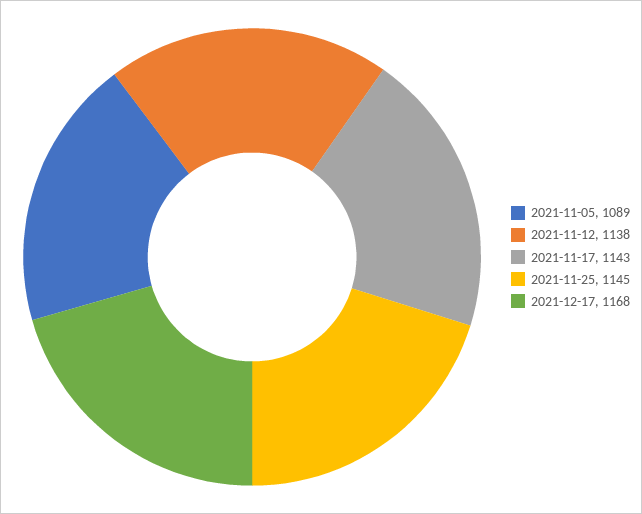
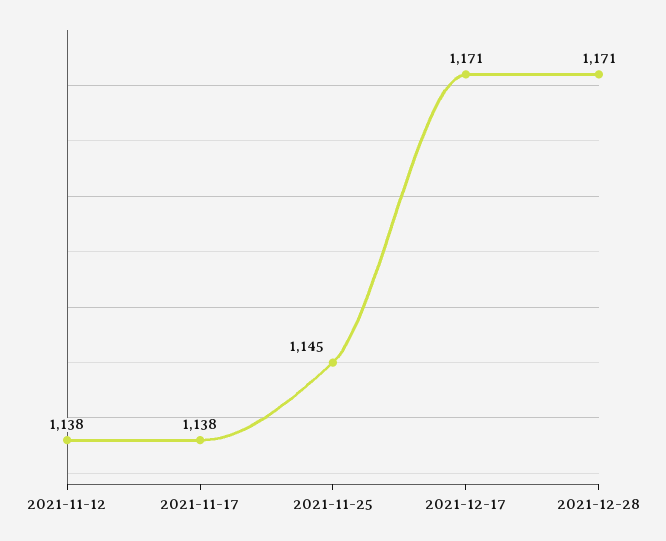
2021-11-05: 1089 -> none
2021-11-17: 1143 -> 1138
2021-12-17: 1168 -> 1171
2021-12-28: none -> 1171

